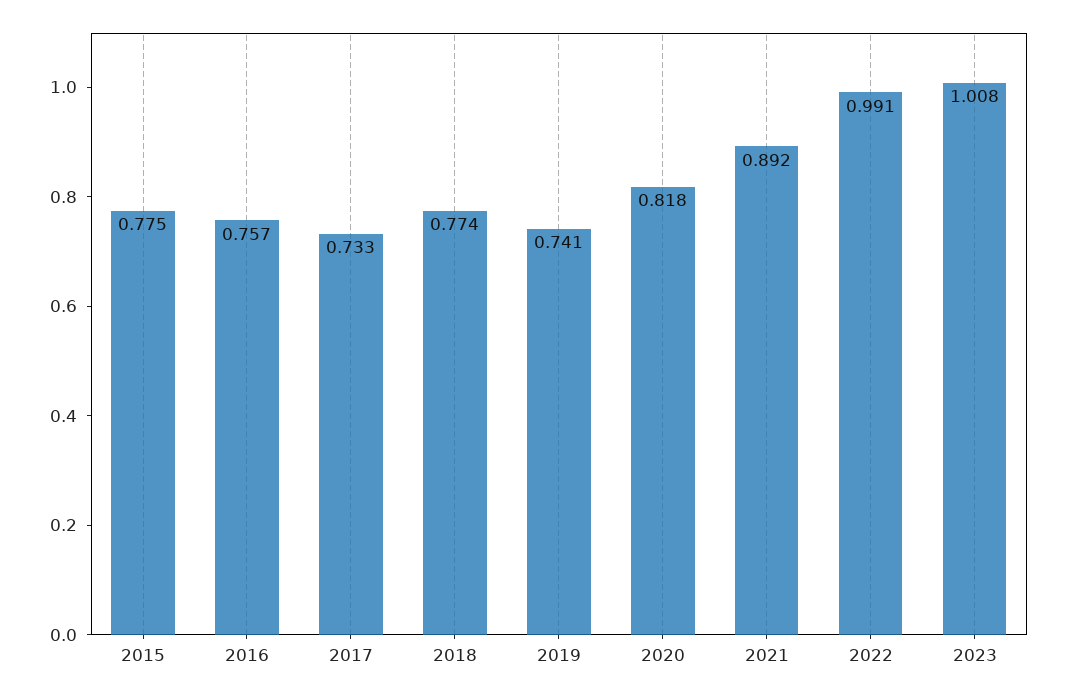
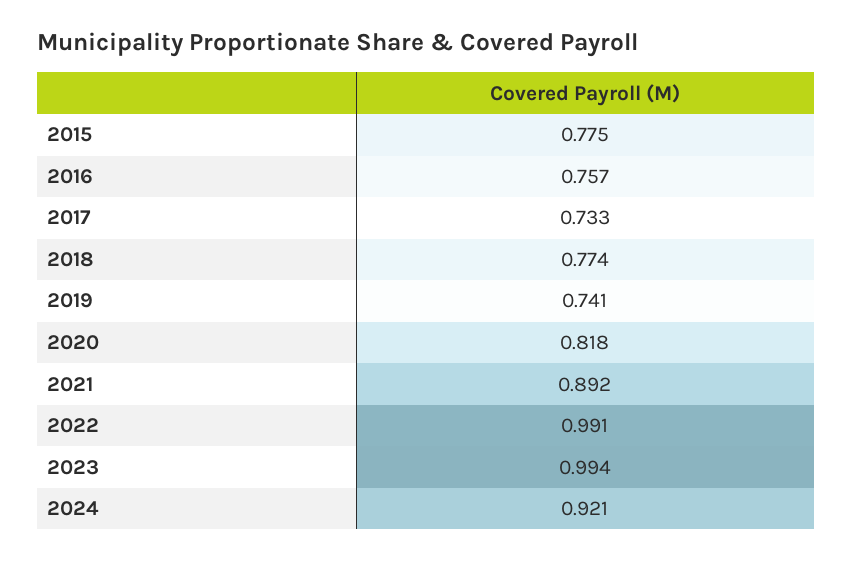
2023: 1.008 -> 0.994
2024: none -> 0.921

